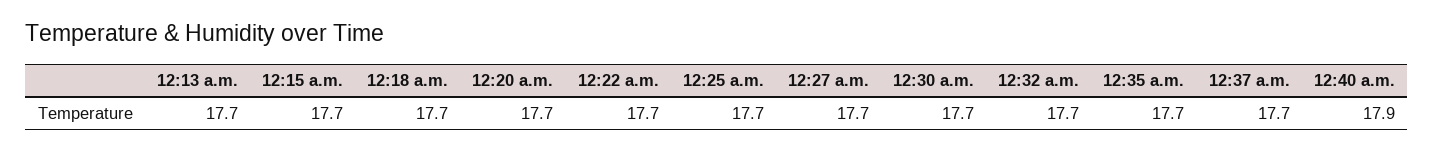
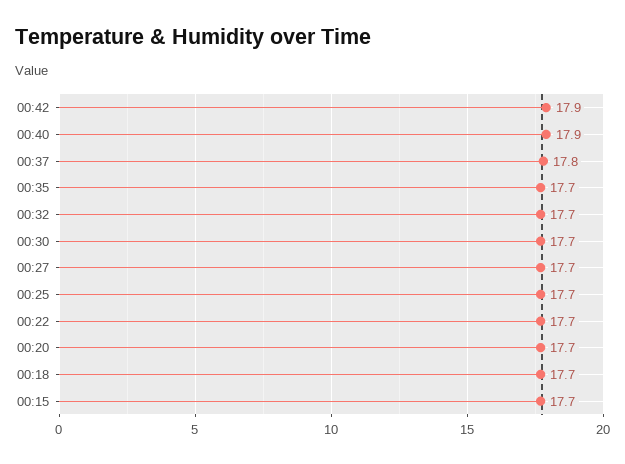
12:13 a.m.: 17.7 -> none
12:37 a.m.: 17.7 -> 17.8
00:42: none -> 17.9

